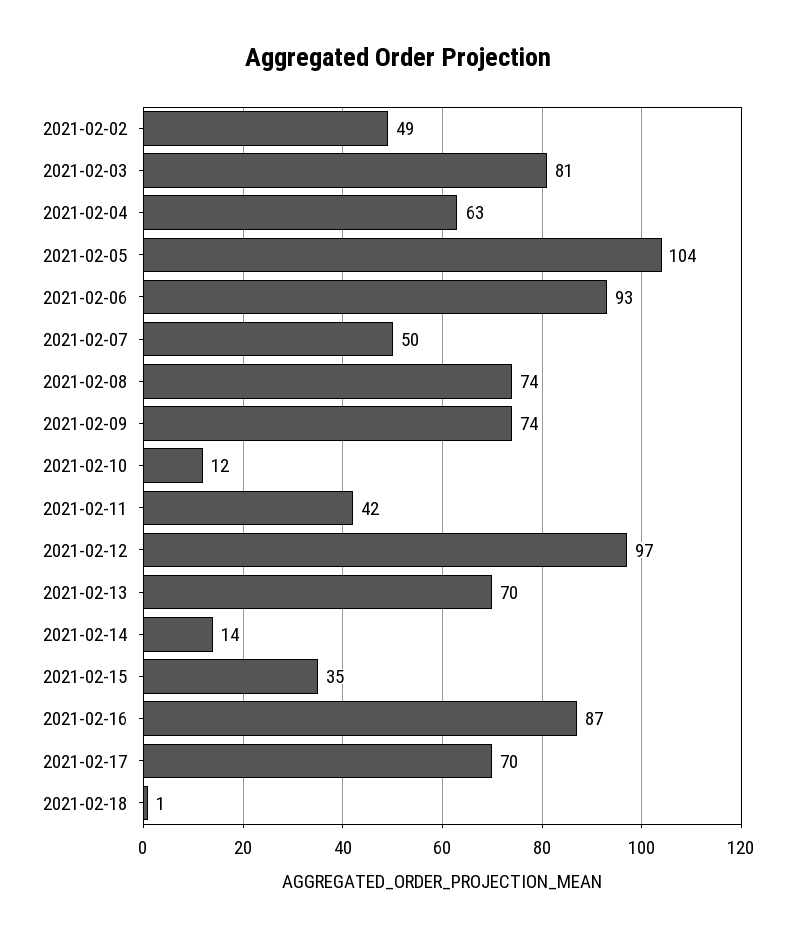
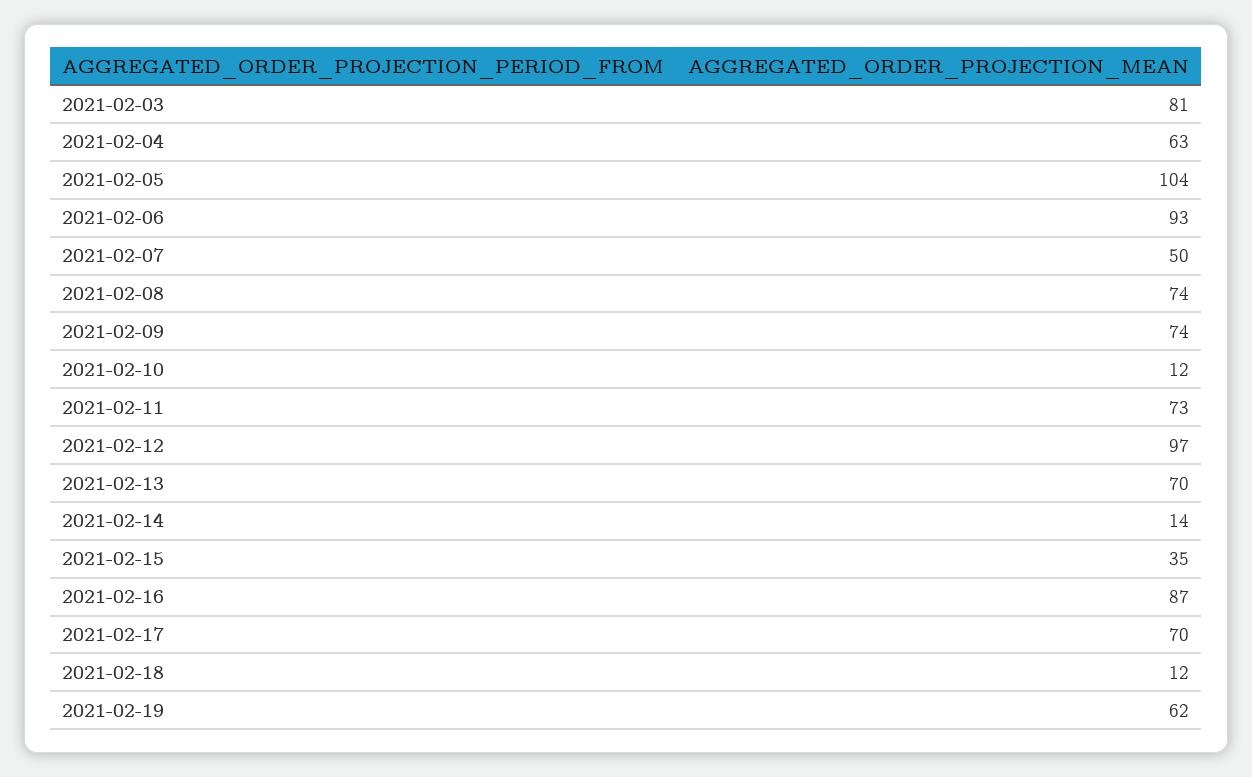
2021-02-02: 49 -> none
2021-02-11: 42 -> 73
2021-02-18: 1 -> 12
2021-02-19: none -> 62

